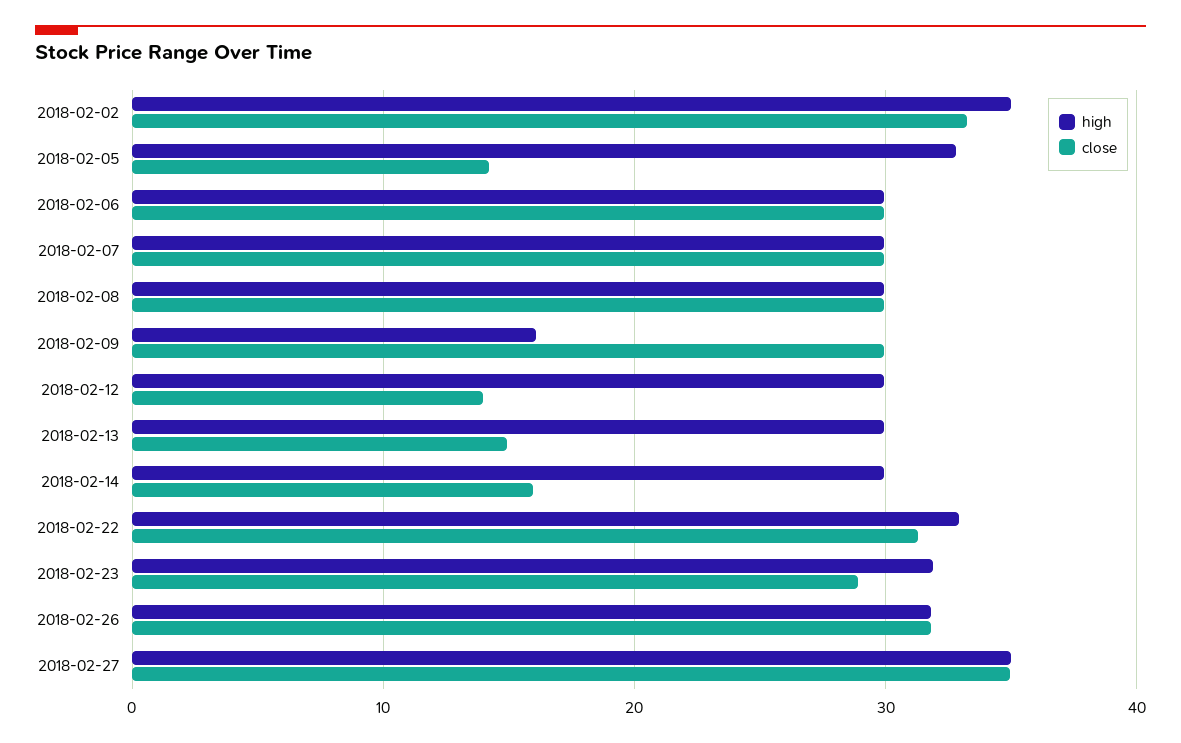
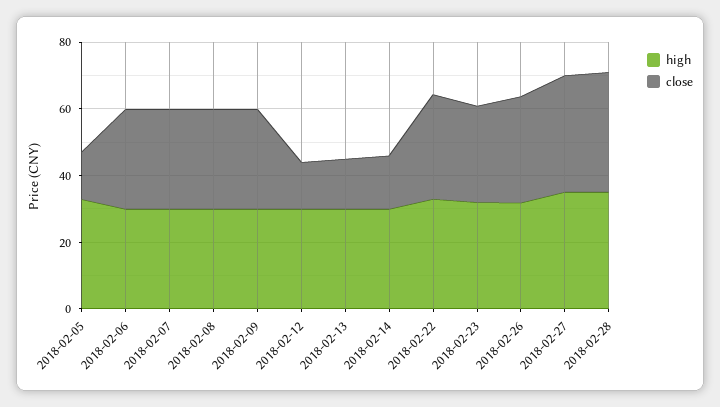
high, 2018-02-02: 35 -> none
close, 2018-02-02: 33 -> none
high, 2018-02-09: 16 -> 30
high, 2018-02-28: none -> 35
close, 2018-02-28: none -> 35

